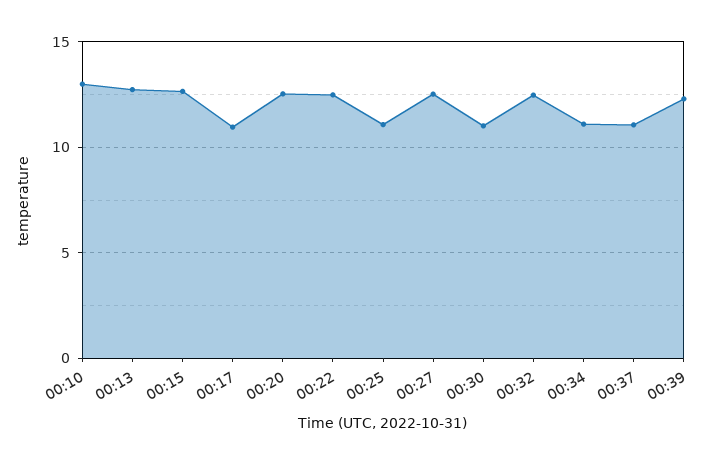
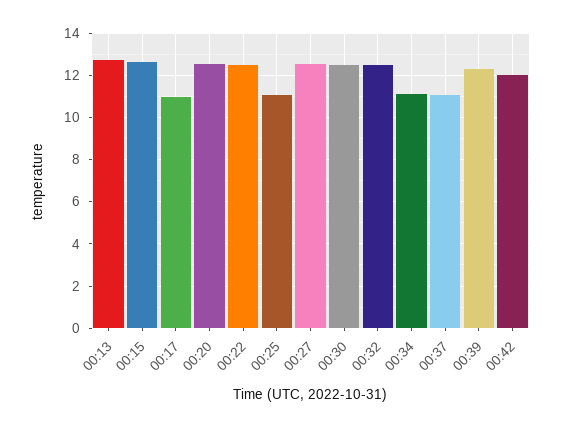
00:10: 13 -> none
00:30: 11 -> 12.5
00:42: none -> 12

